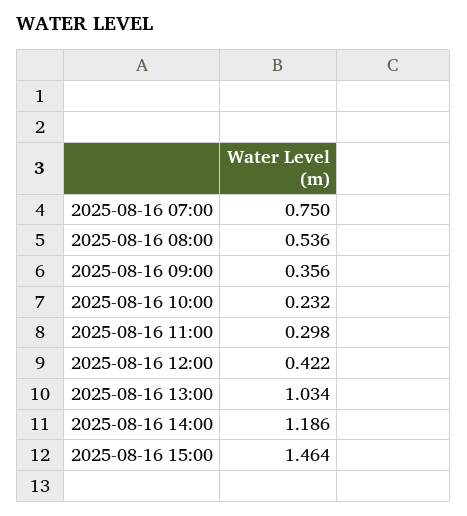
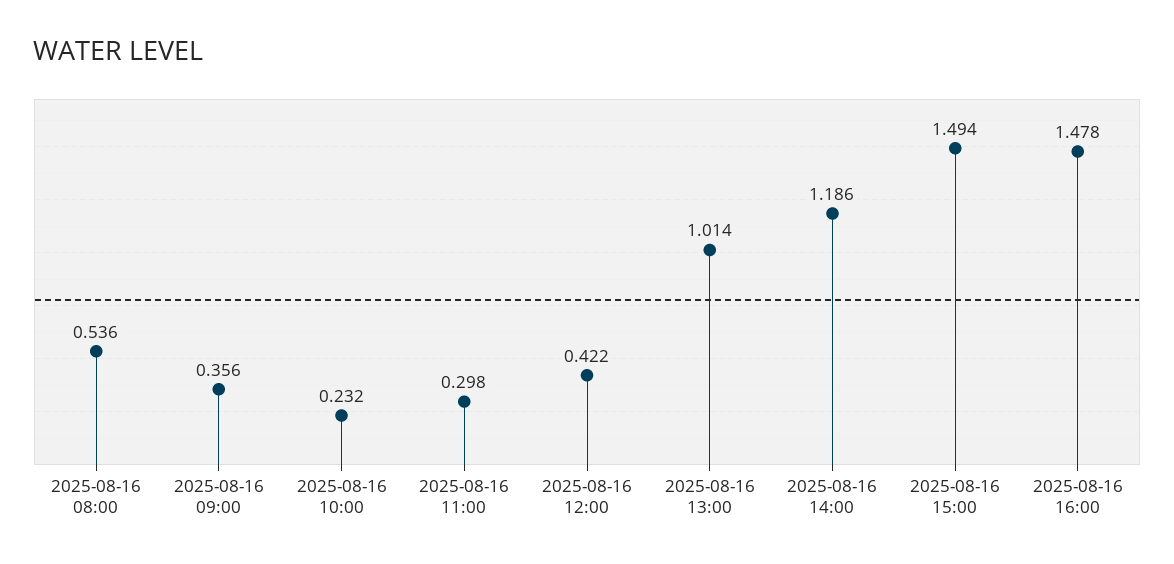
2025-08-16 07:00: 0.75 -> none
2025-08-16 13:00: 1.034 -> 1.014
2025-08-16 15:00: 1.464 -> 1.494
2025-08-16 16:00: none -> 1.478

